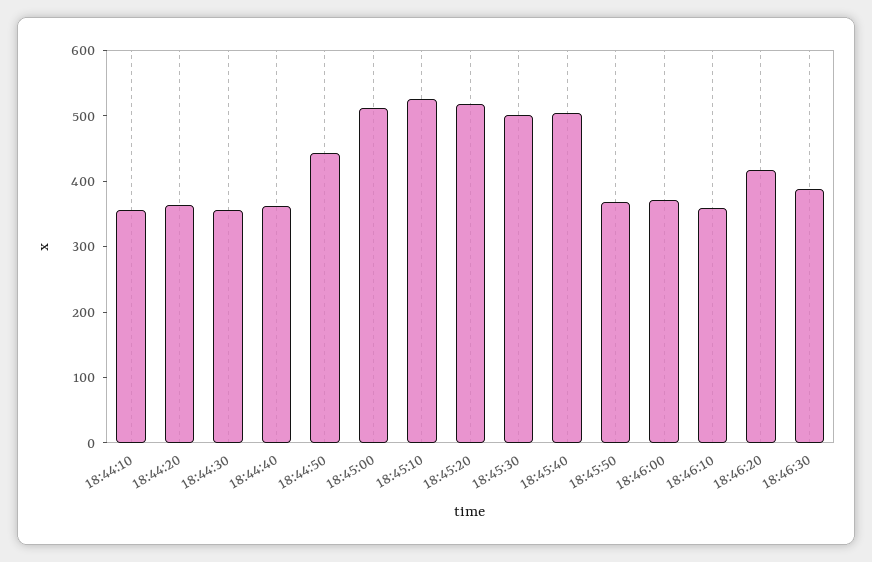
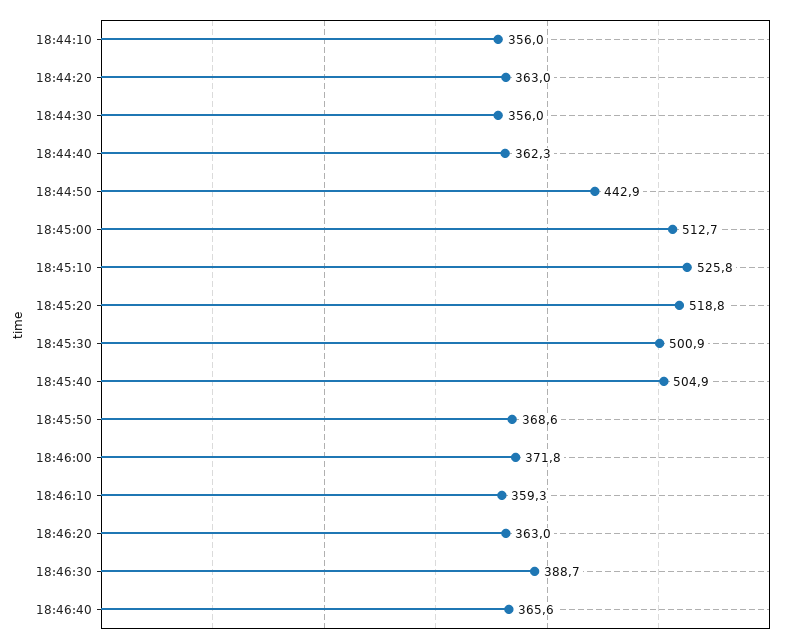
18:46:20: 420 -> 363
18:46:40: none -> 365.6

